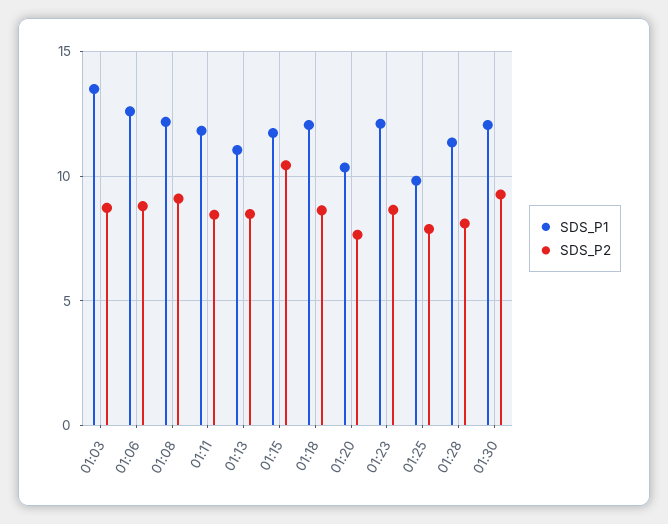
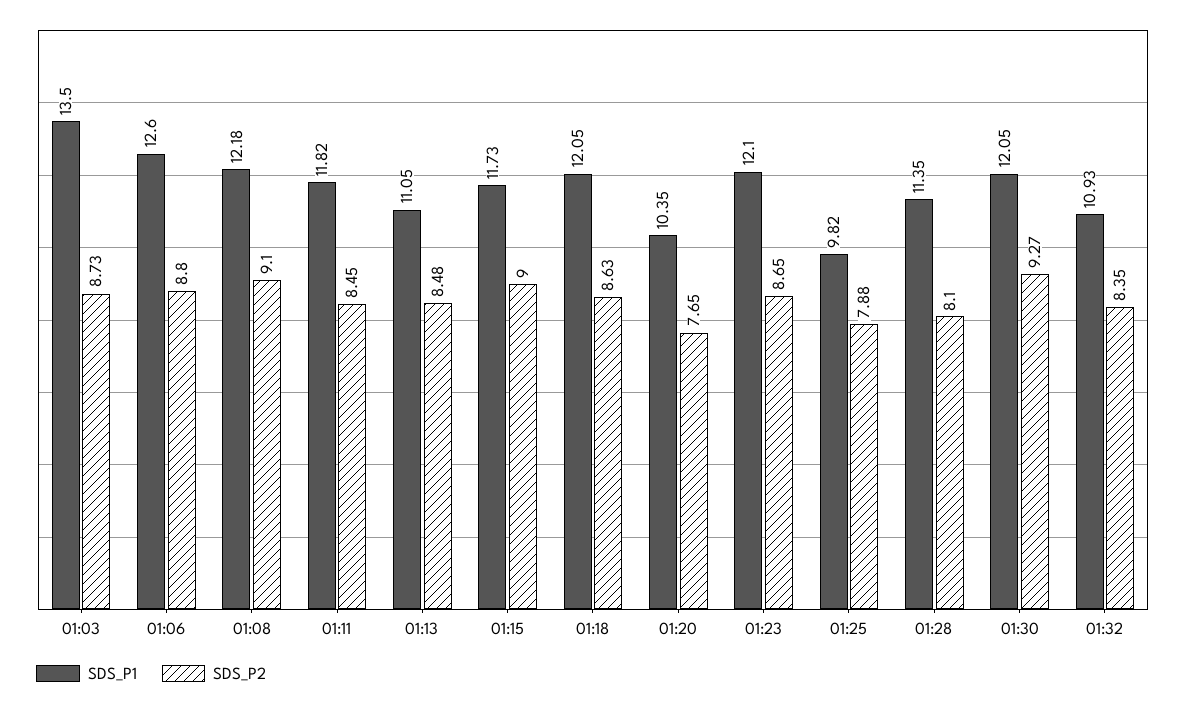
SDS_P2, 01:15: 10.5 -> 9
SDS_P1, 01:32: none -> 10.93
SDS_P2, 01:32: none -> 8.35

